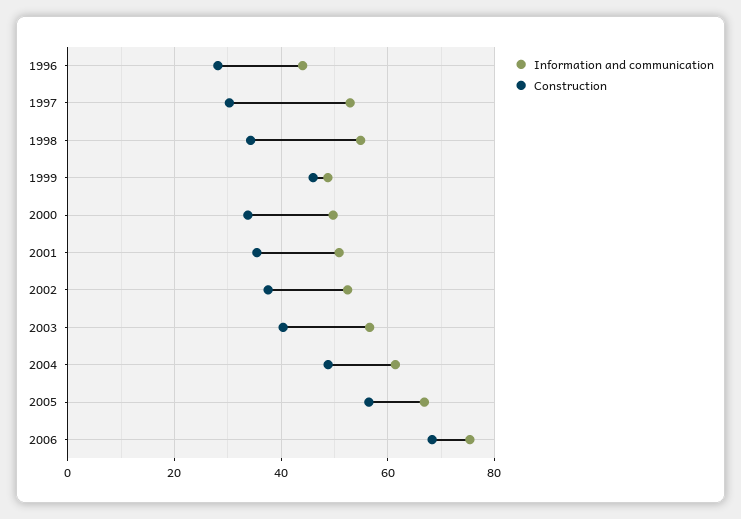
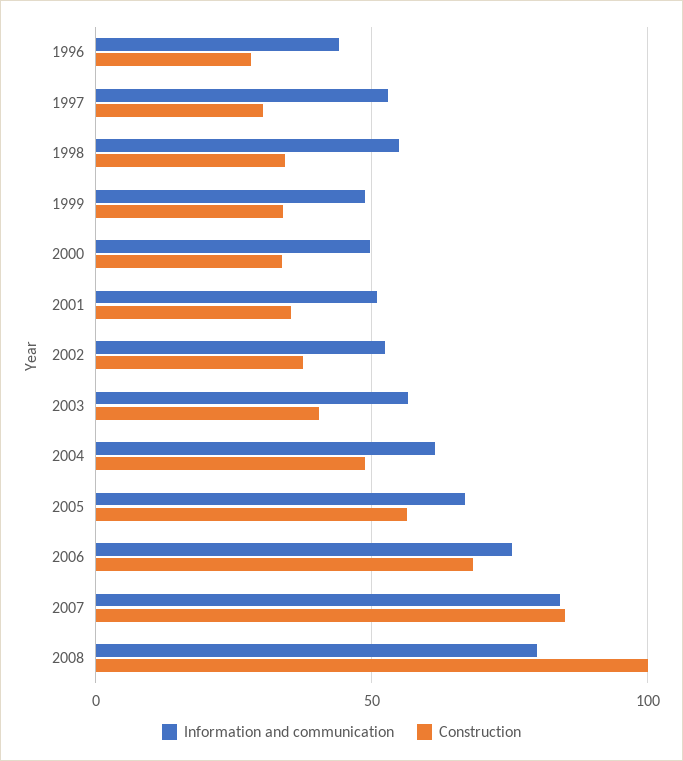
Construction, 1999: 46 -> 35
Information and communication, 2007: none -> 85
Construction, 2007: none -> 85
Information and communication, 2008: none -> 80
Construction, 2008: none -> 100

